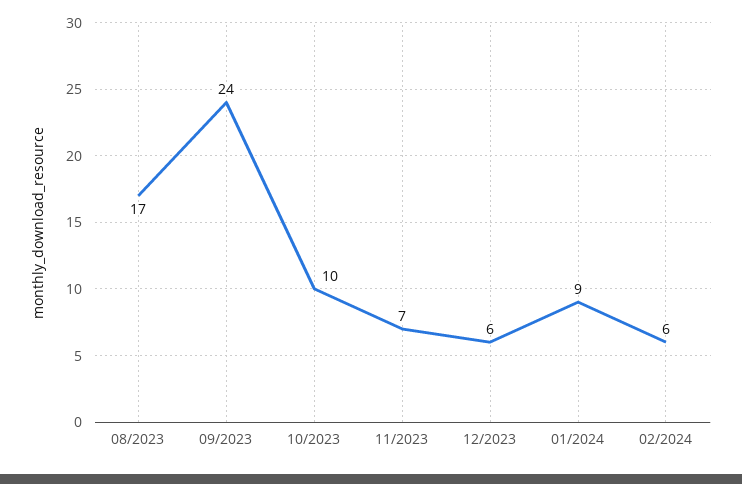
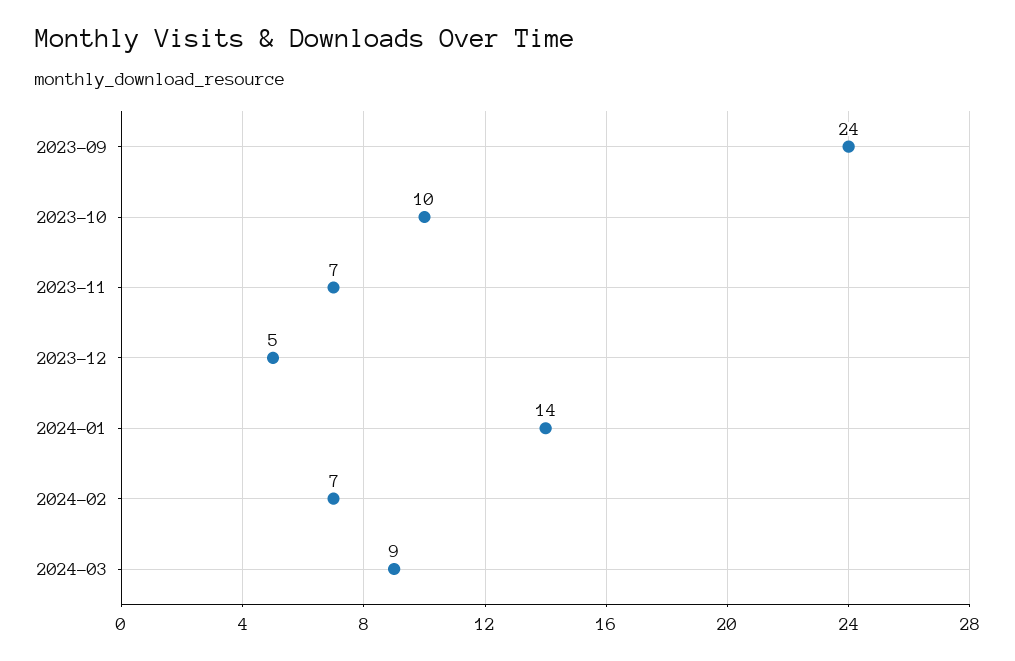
08/2023: 17 -> none
12/2023: 6 -> 5
01/2024: 9 -> 14
02/2024: 6 -> 7
2024-03: none -> 9

